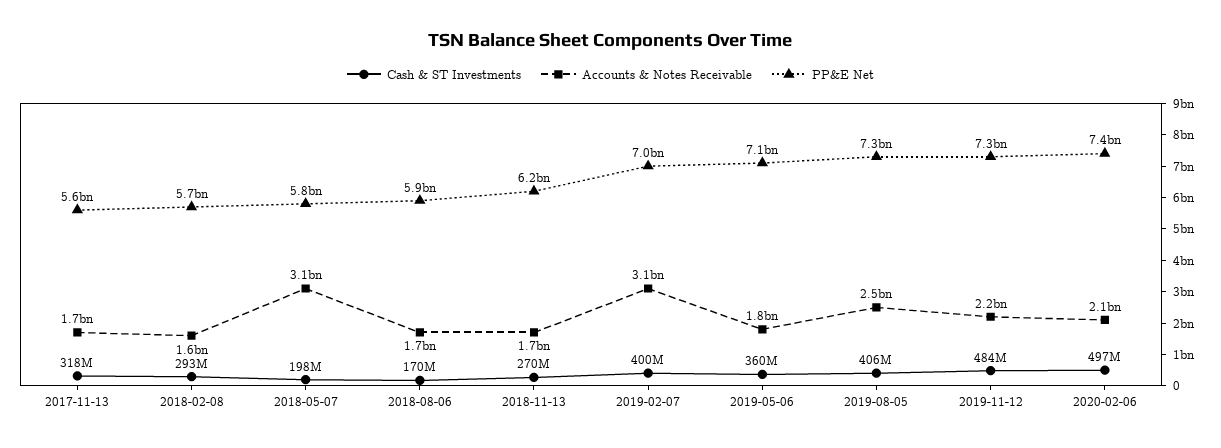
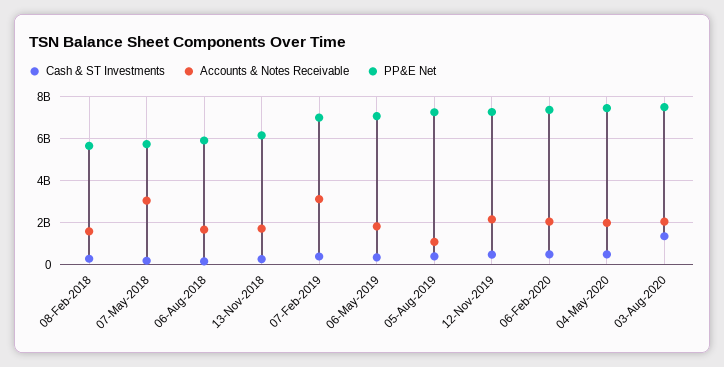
Cash & ST Investments, 2017-11-13: 318000000 -> none
Accounts & Notes Receivable, 2017-11-13: 1700000000 -> none
PP&E Net, 2017-11-13: 5600000000 -> none
Accounts & Notes Receivable, 2019-08-05: 2500000000 -> 1000000000
Cash & ST Investments, 04-May-2020: none -> 500000000
Accounts & Notes Receivable, 04-May-2020: none -> 2000000000
PP&E Net, 04-May-2020: none -> 7500000000
Cash & ST Investments, 03-Aug-2020: none -> 1500000000
Accounts & Notes Receivable, 03-Aug-2020: none -> 2000000000
PP&E Net, 03-Aug-2020: none -> 7500000000

